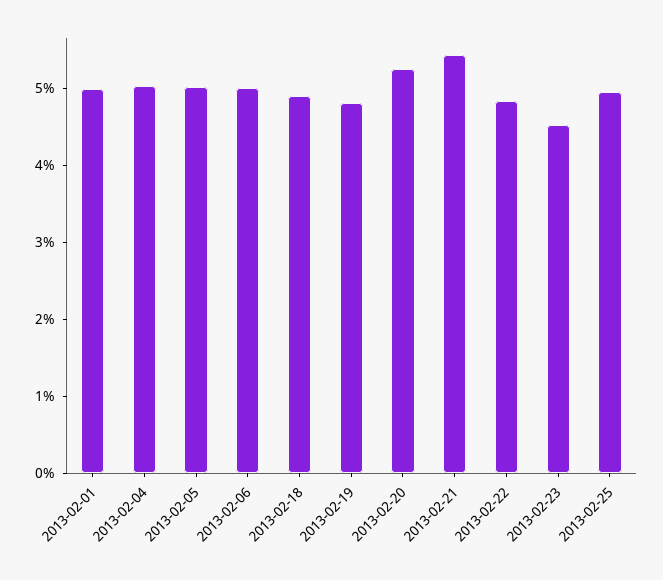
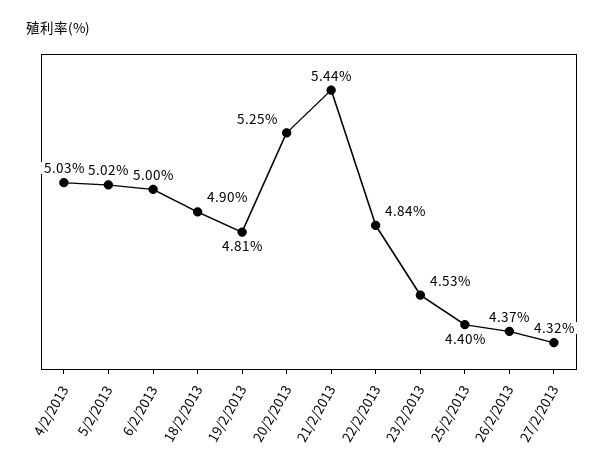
2013-02-01: 5 -> none
2013-02-25: 5 -> 4.4
26/2/2013: none -> 4.37
27/2/2013: none -> 4.32

